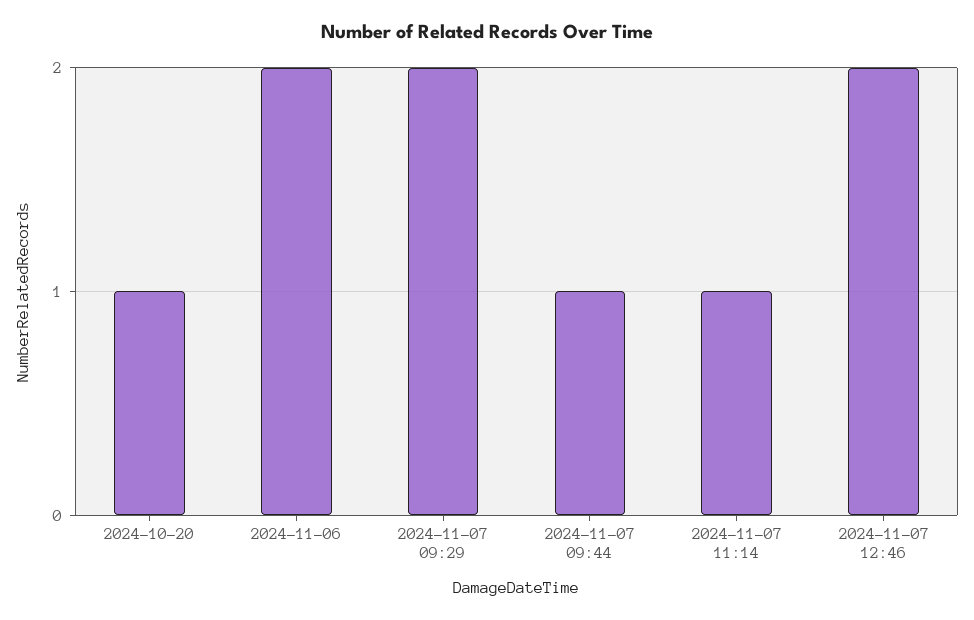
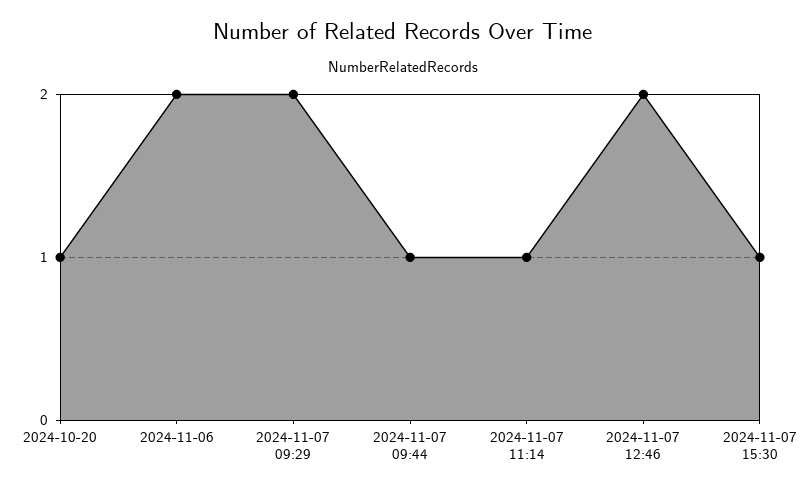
2024-11-07 15:30: none -> 1

